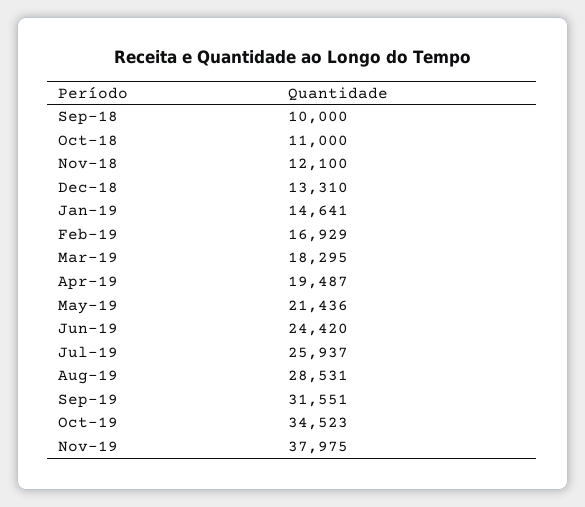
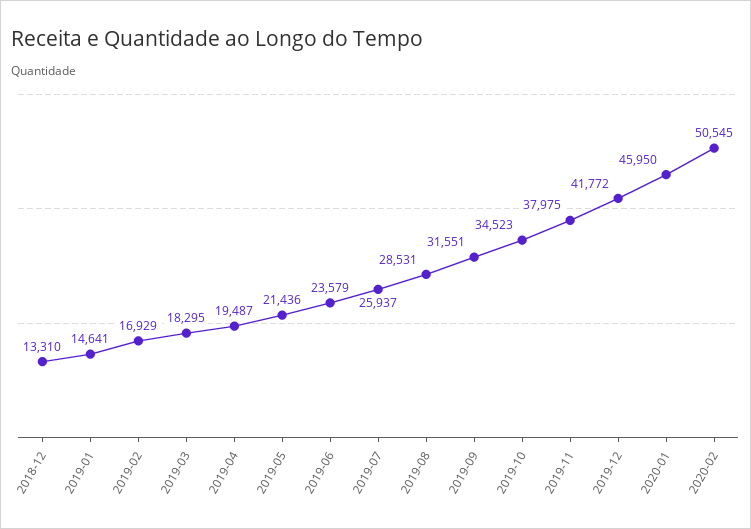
Sep-18: 10000 -> none
Oct-18: 11000 -> none
Nov-18: 12100 -> none
Jun-19: 24420 -> 23579
2019-12: none -> 41772
2020-01: none -> 45950
2020-02: none -> 50545

